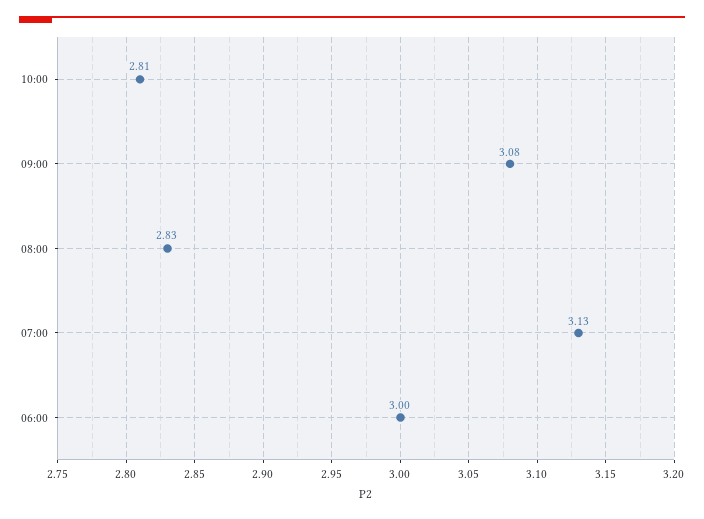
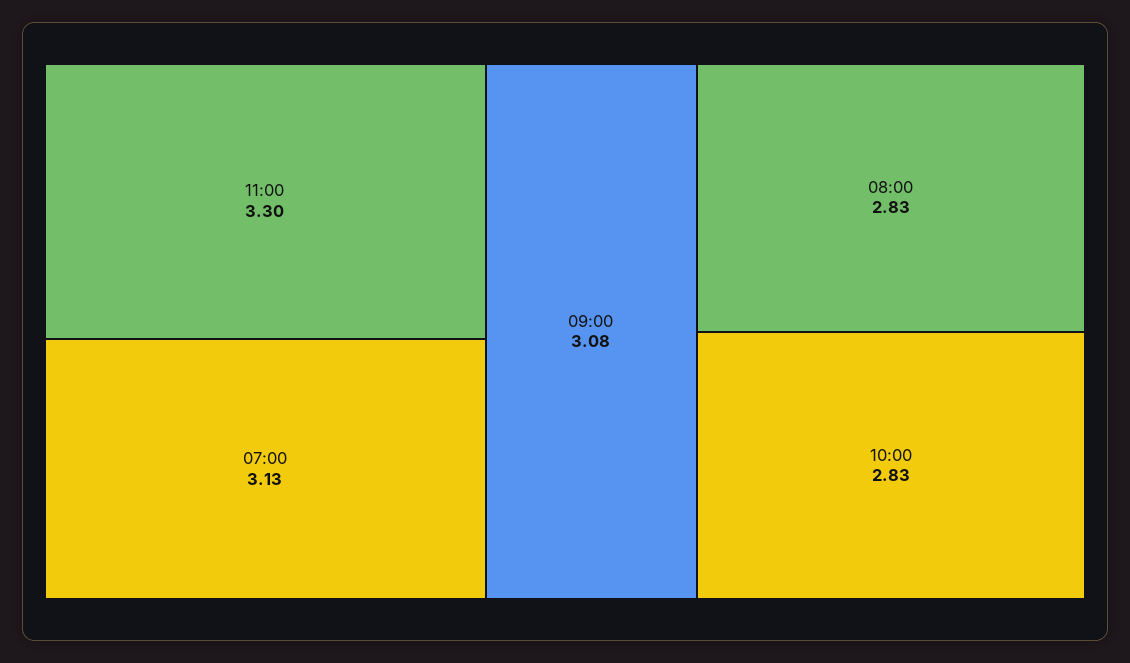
10:00: 2.81 -> 2.83
06:00: 3 -> none
11:00: none -> 3.3

